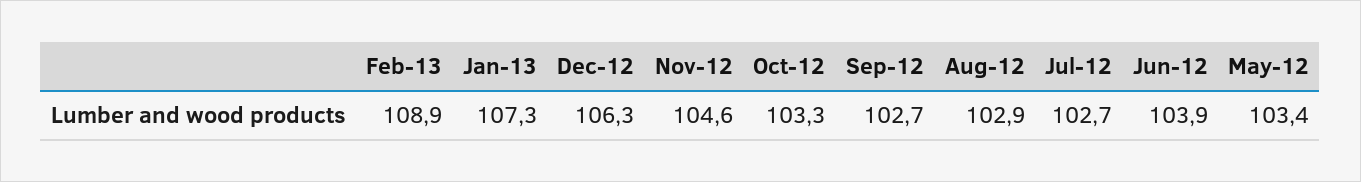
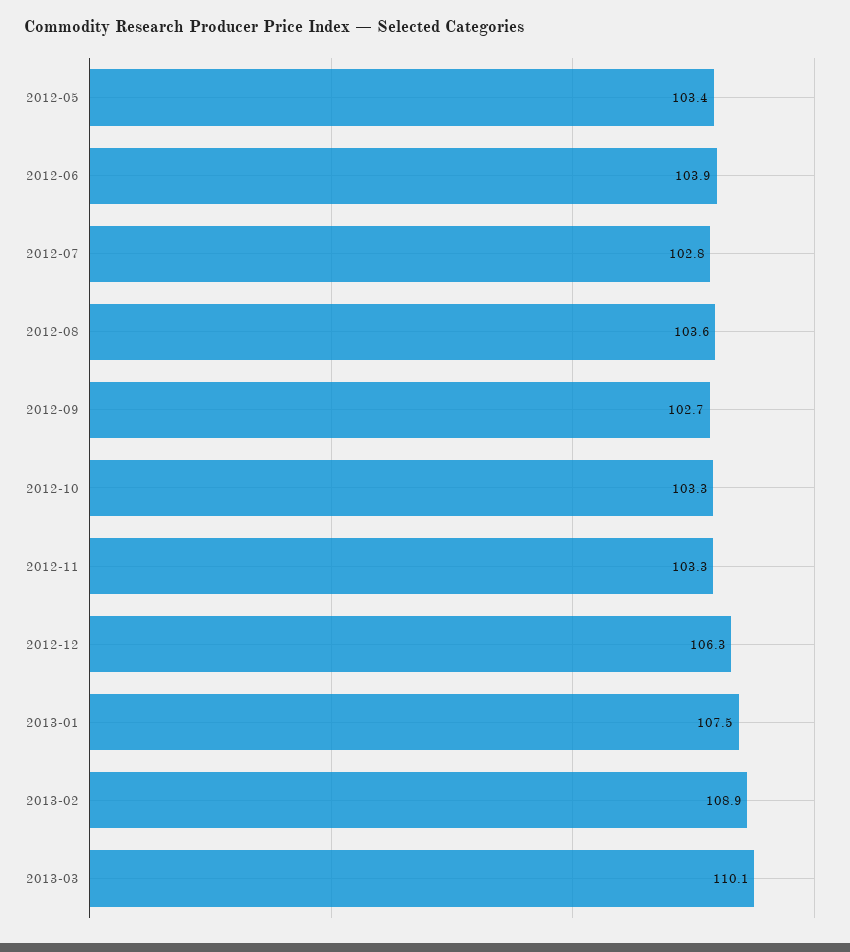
Jan-13: 107.3 -> 107.5
Nov-12: 104.6 -> 103.3
Aug-12: 102.9 -> 103.6
Jul-12: 102.7 -> 102.8
2013-03: none -> 110.1

